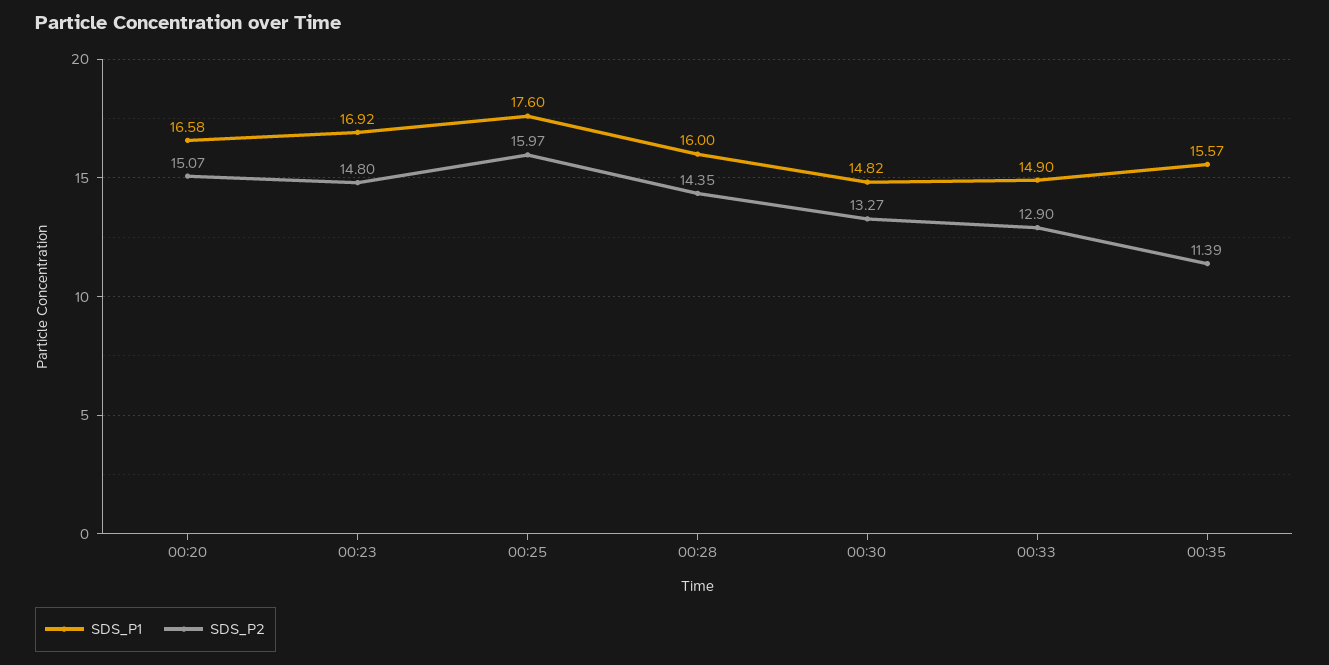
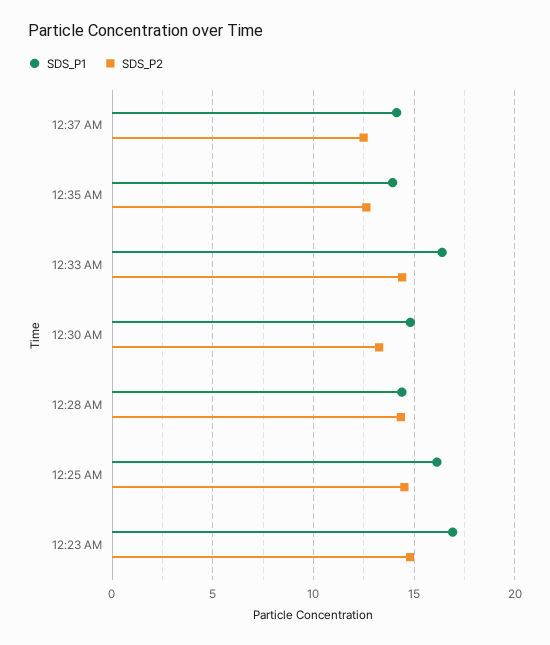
SDS_P1, 00:20: 16.58 -> none
SDS_P2, 00:20: 15.07 -> none
SDS_P1, 00:25: 17.6 -> 16
SDS_P2, 00:25: 15.97 -> 14.5
SDS_P1, 00:28: 16 -> 14.5
SDS_P1, 00:33: 14.9 -> 16.5
SDS_P2, 00:33: 12.9 -> 14.5
SDS_P1, 00:35: 15.57 -> 14
SDS_P2, 00:35: 11.39 -> 12.5
SDS_P1, 12:37 AM: none -> 14
SDS_P2, 12:37 AM: none -> 12.5

